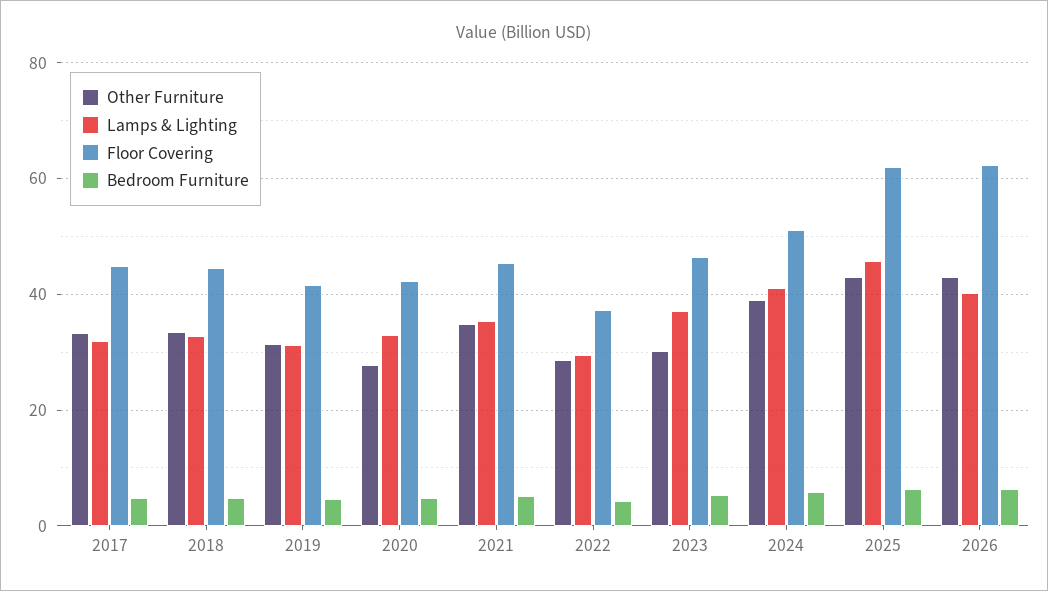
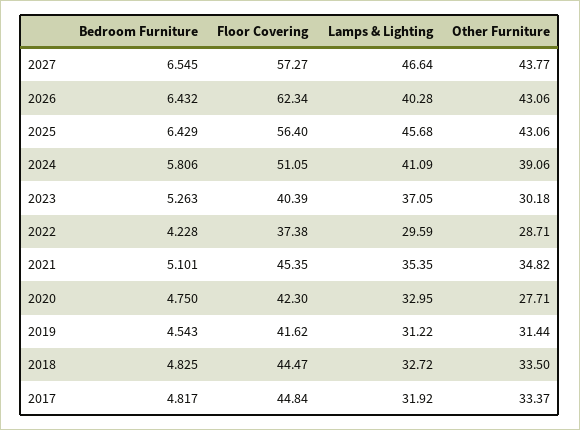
Floor Covering, 2023: 46 -> 40.39
Floor Covering, 2025: 62 -> 56.4
Bedroom Furniture, 2027: none -> 6.545
Floor Covering, 2027: none -> 57.27
Lamps & Lighting, 2027: none -> 46.64
Other Furniture, 2027: none -> 43.77

